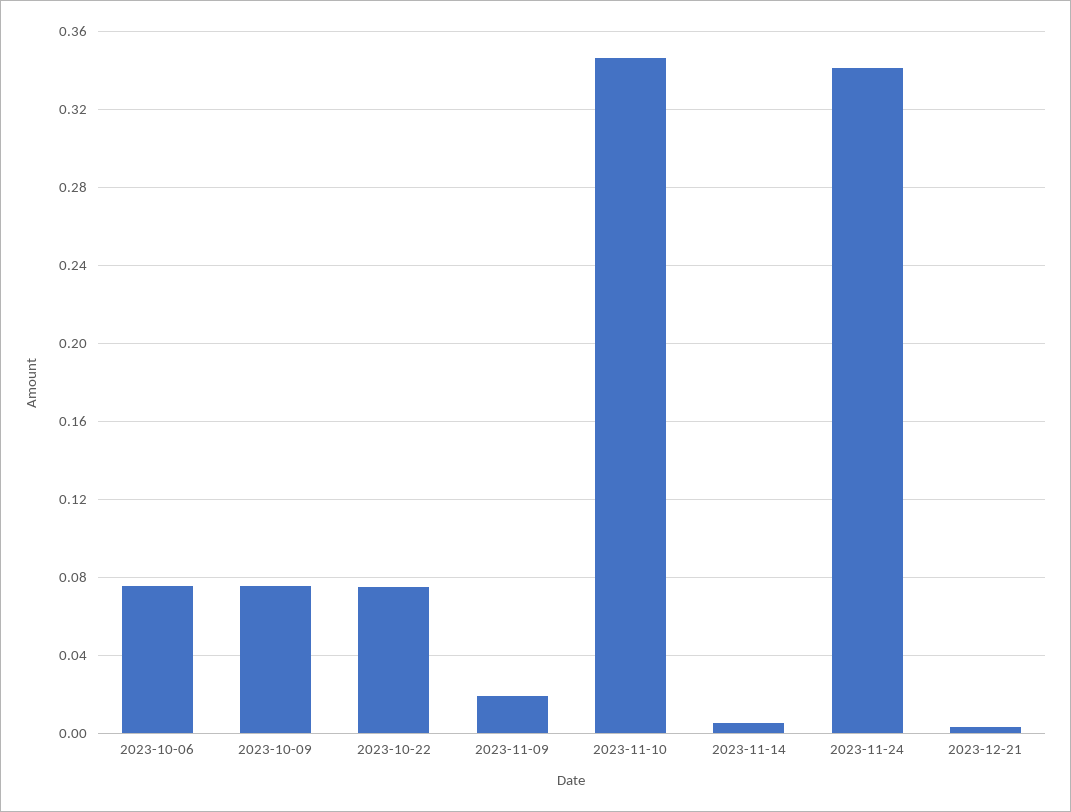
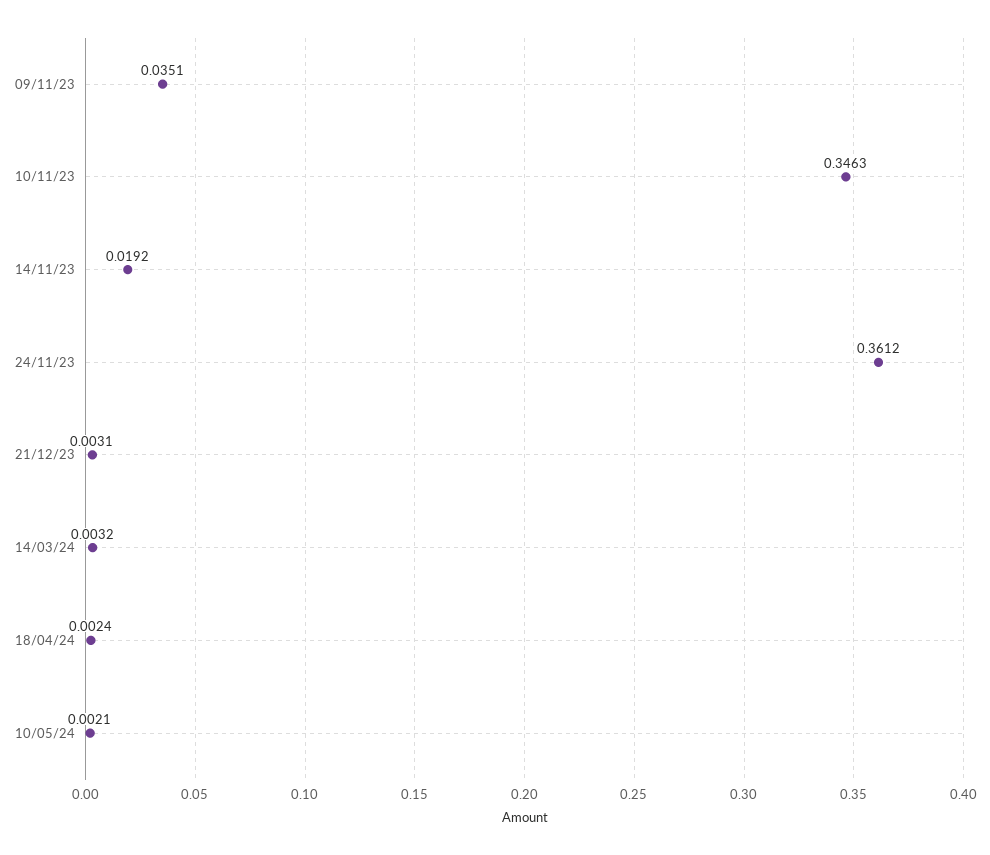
2023-10-06: 0.075 -> none
2023-10-09: 0.075 -> none
2023-10-22: 0.075 -> none
2023-11-09: 0.02 -> 0.0351
2023-11-14: 0.005 -> 0.0192
2023-11-24: 0.34 -> 0.3612
14/03/24: none -> 0.0032
18/04/24: none -> 0.0024
10/05/24: none -> 0.0021

